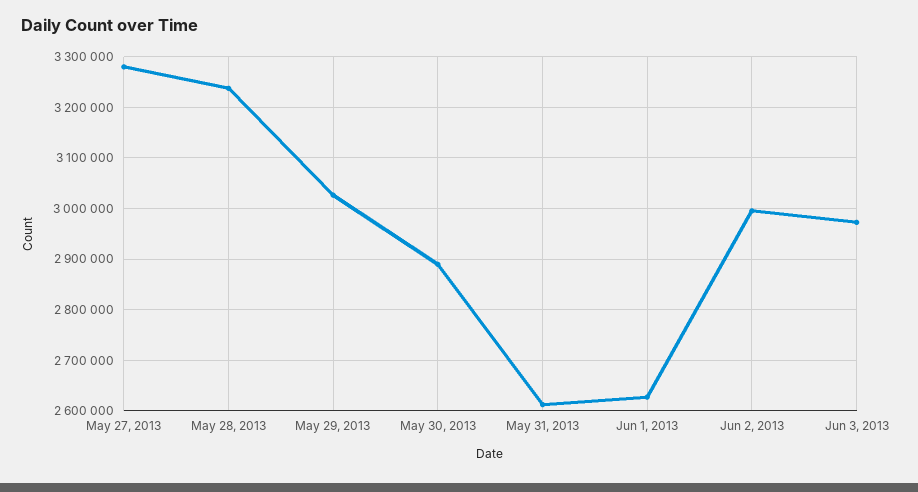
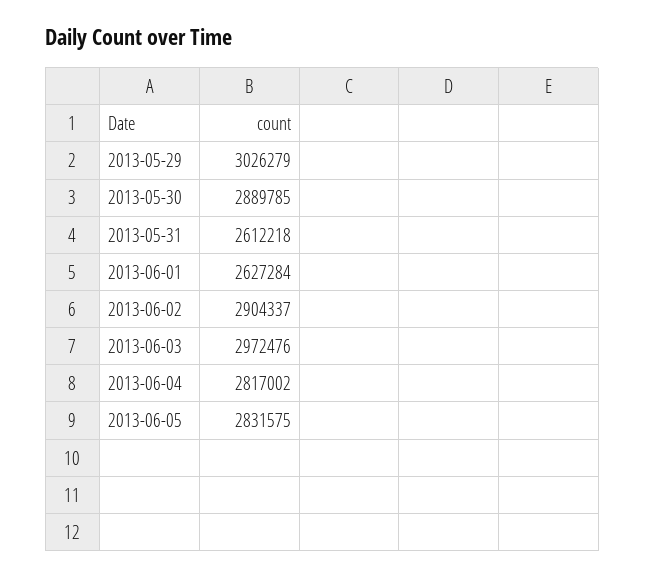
May 27, 2013: 3280000 -> none
May 28, 2013: 3240000 -> none
Jun 2, 2013: 3000000 -> 2904337
2013-06-04: none -> 2817002
2013-06-05: none -> 2831575

